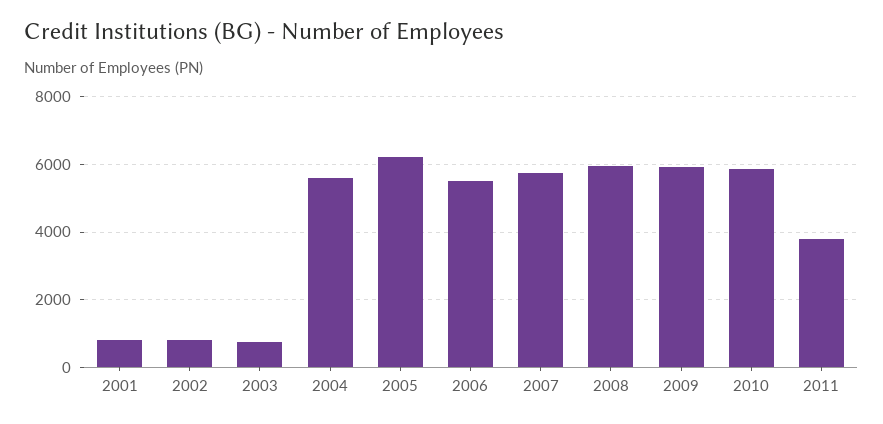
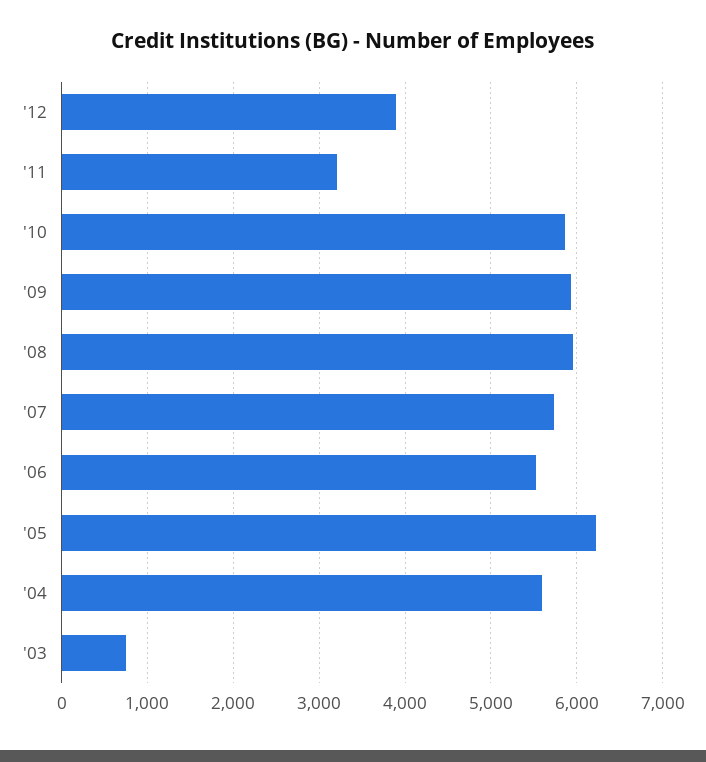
2001: 800 -> none
2002: 800 -> none
2011: 3800 -> 3200
'12: none -> 3900

